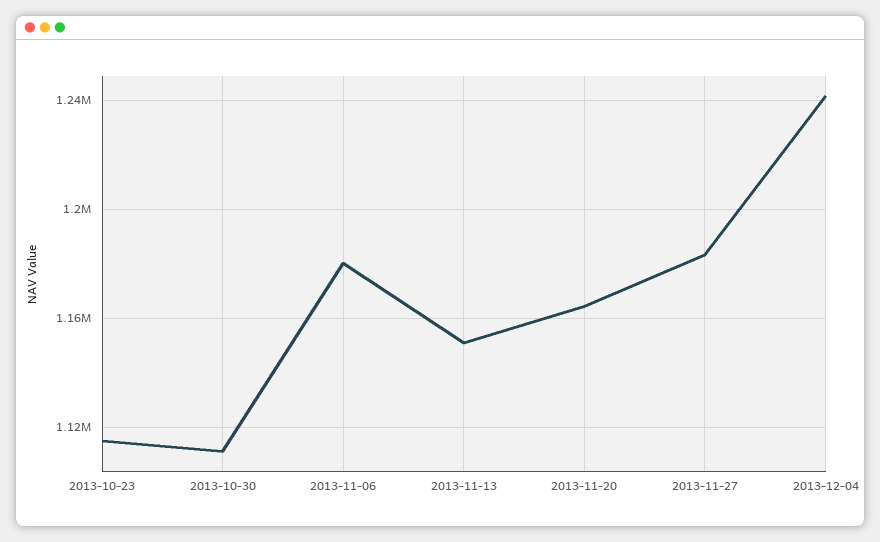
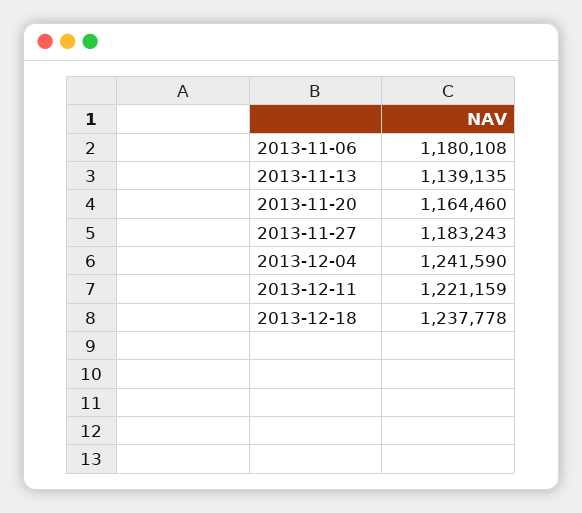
2013-10-23: 1115000 -> none
2013-10-30: 1110000 -> none
2013-11-13: 1150000 -> 1139135
2013-12-11: none -> 1221159
2013-12-18: none -> 1237778

